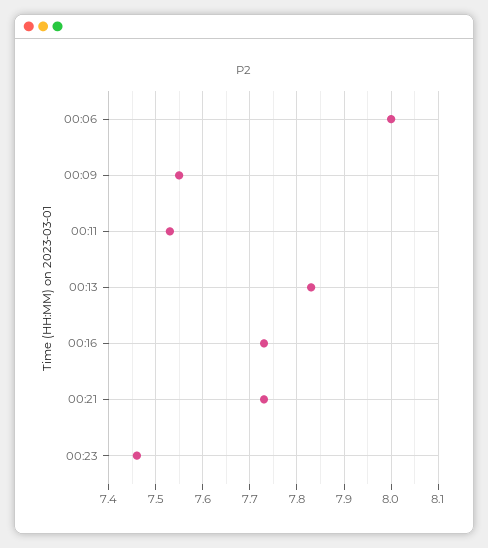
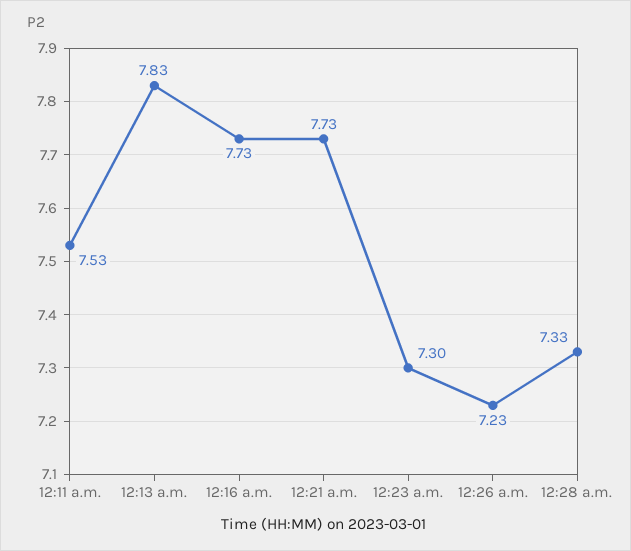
00:06: 8 -> none
00:09: 7.55 -> none
00:23: 7.45 -> 7.3
12:26 a.m.: none -> 7.23
12:28 a.m.: none -> 7.33

